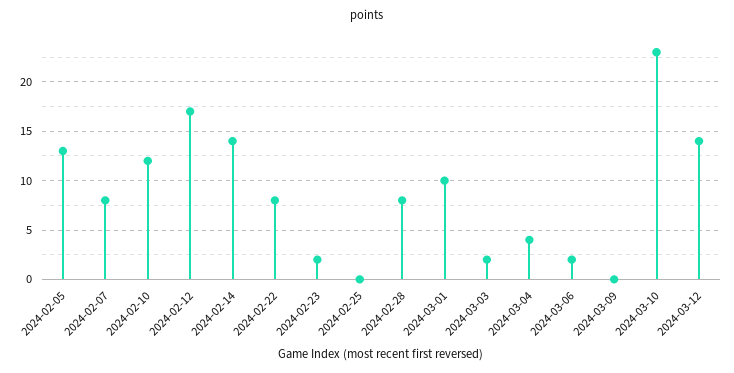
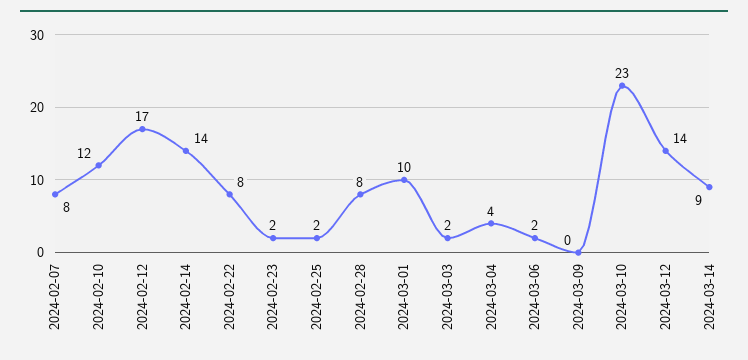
2024-02-05: 13 -> none
2024-02-25: 0 -> 2
2024-03-14: none -> 9

